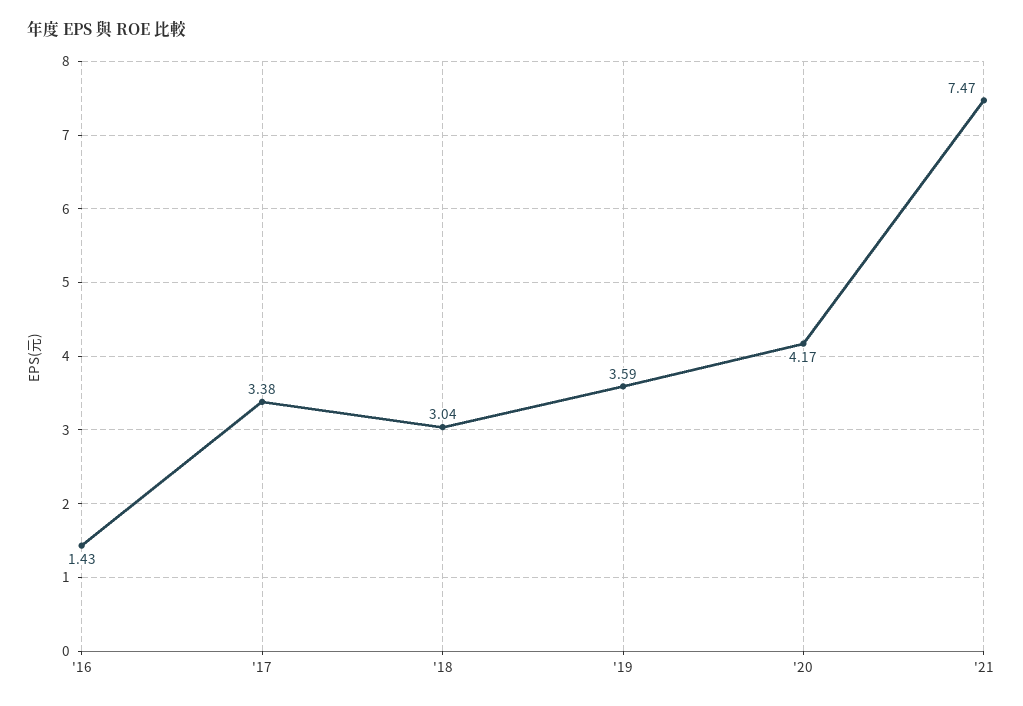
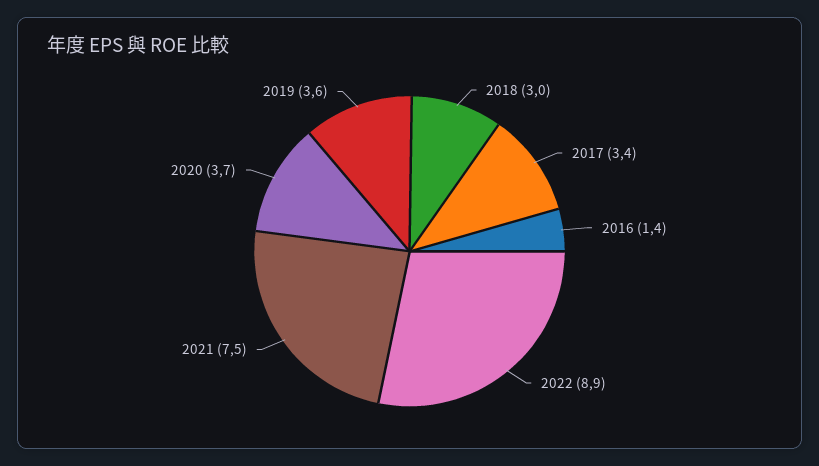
'20: 4.17 -> 3.7
2022: none -> 8.9

